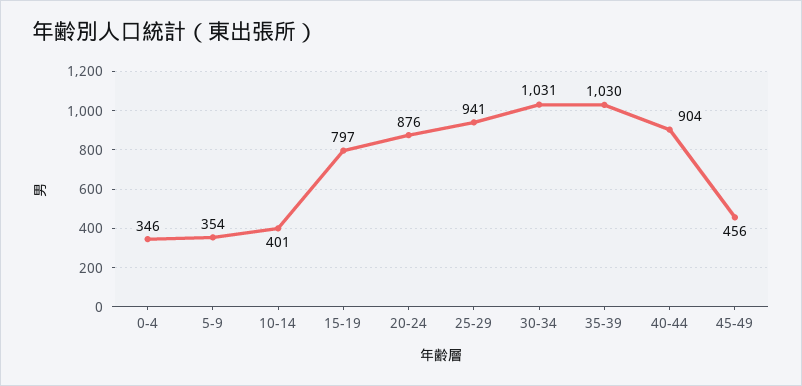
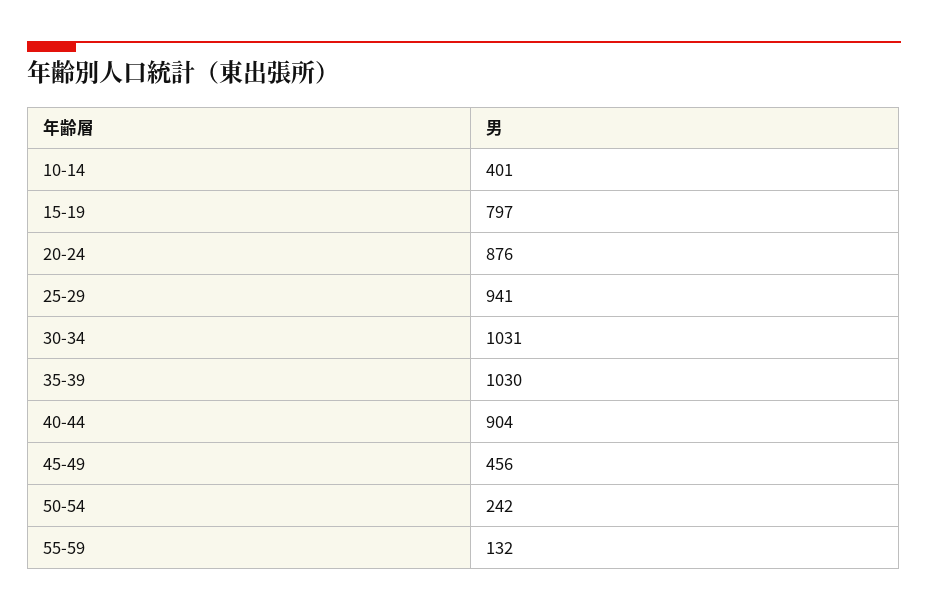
0-4: 346 -> none
5-9: 354 -> none
50-54: none -> 242
55-59: none -> 132

